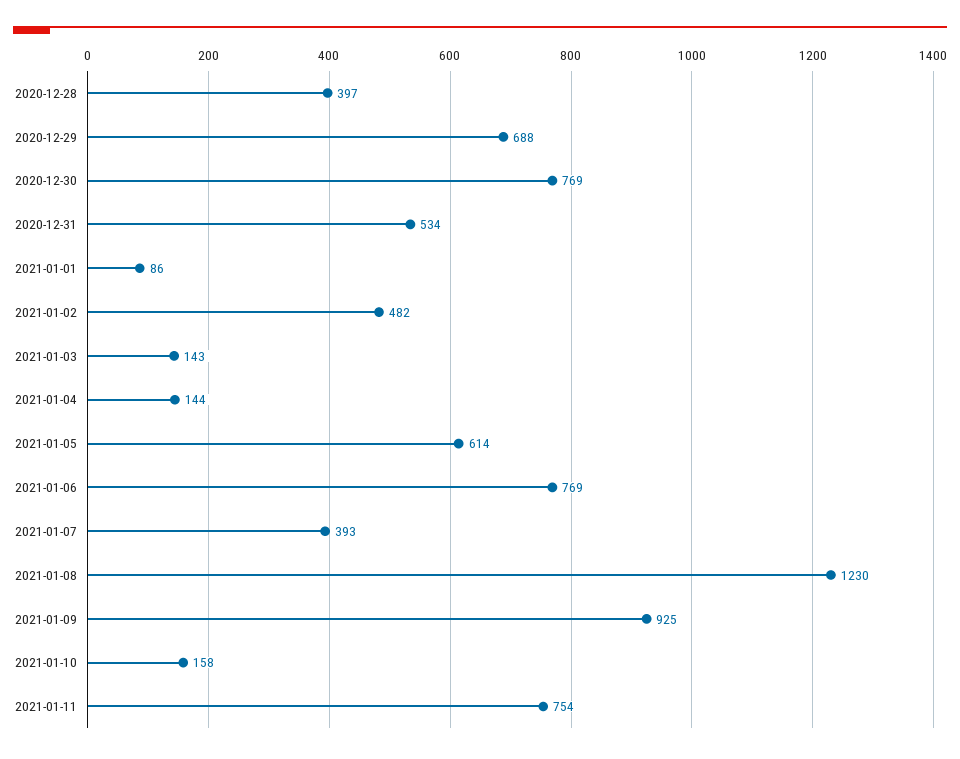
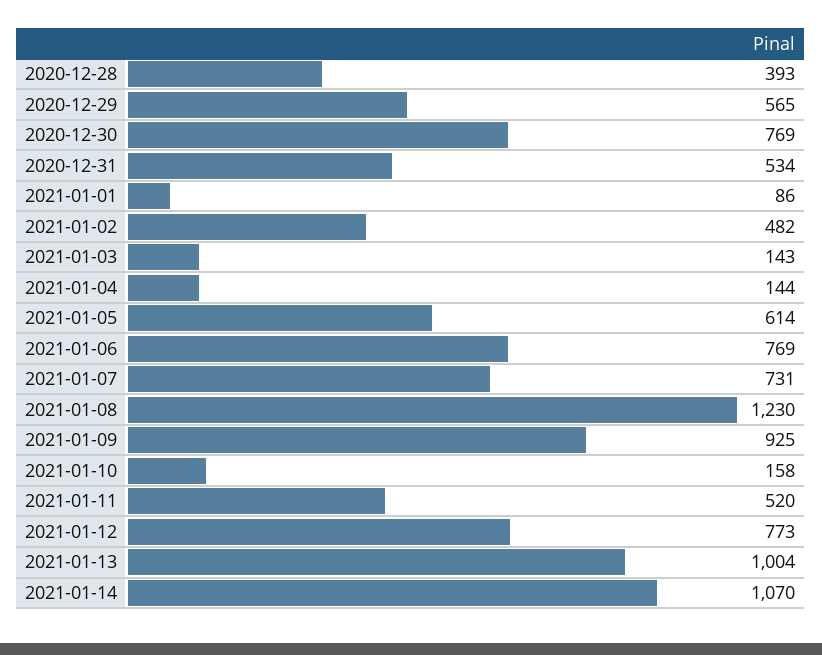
2020-12-28: 397 -> 393
2020-12-29: 688 -> 565
2021-01-07: 393 -> 731
2021-01-11: 754 -> 520
2021-01-12: none -> 773
2021-01-13: none -> 1004
2021-01-14: none -> 1070

